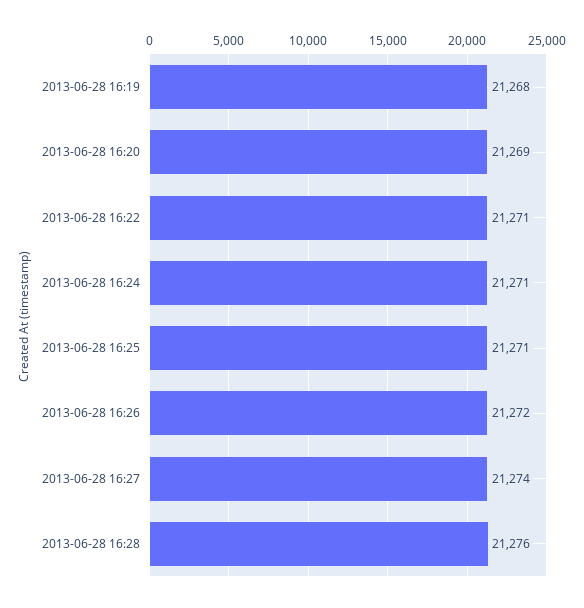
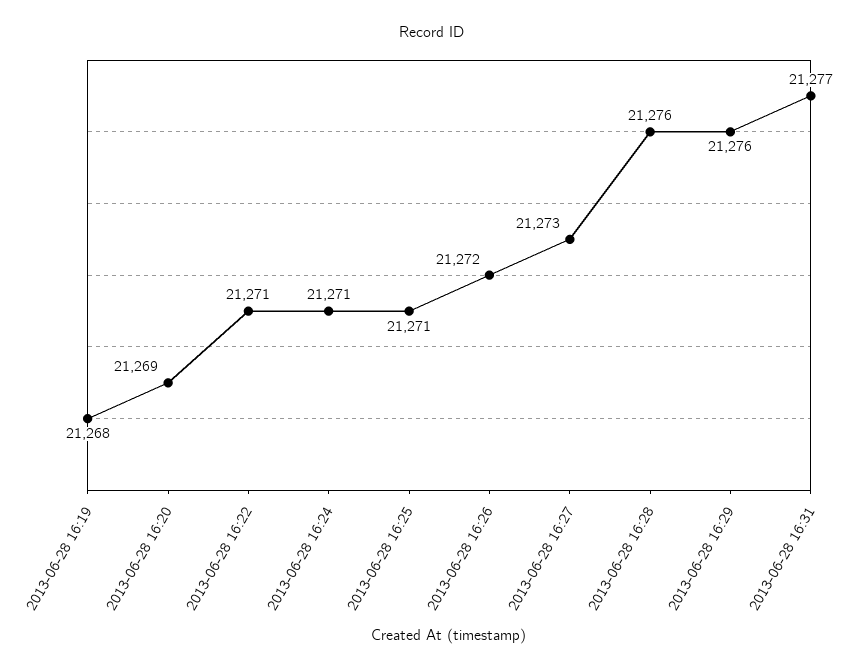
2013-06-28 16:27: 21274 -> 21273
2013-06-28 16:29: none -> 21276
2013-06-28 16:31: none -> 21277

